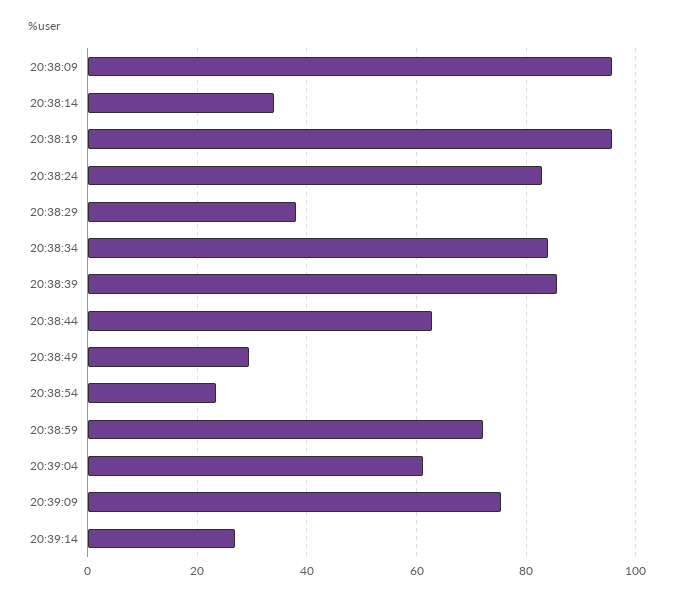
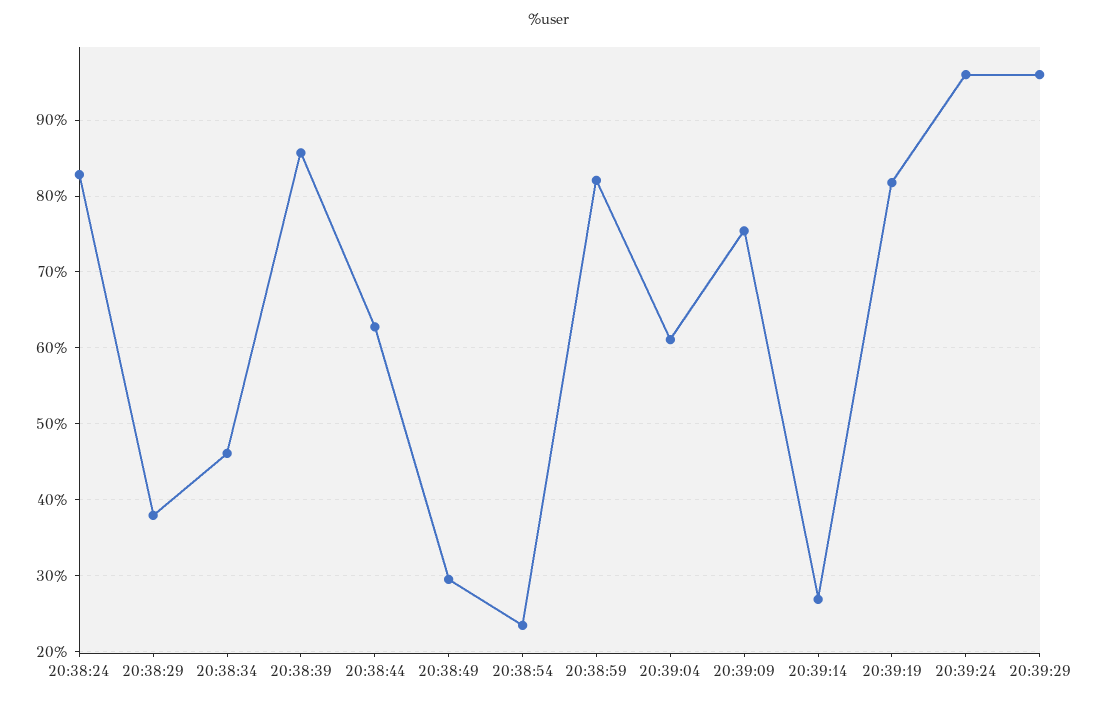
20:38:09: 96 -> none
20:38:14: 34 -> none
20:38:19: 96 -> none
20:38:34: 84 -> 46
20:38:59: 72 -> 82
20:39:19: none -> 82
20:39:24: none -> 96
20:39:29: none -> 96

